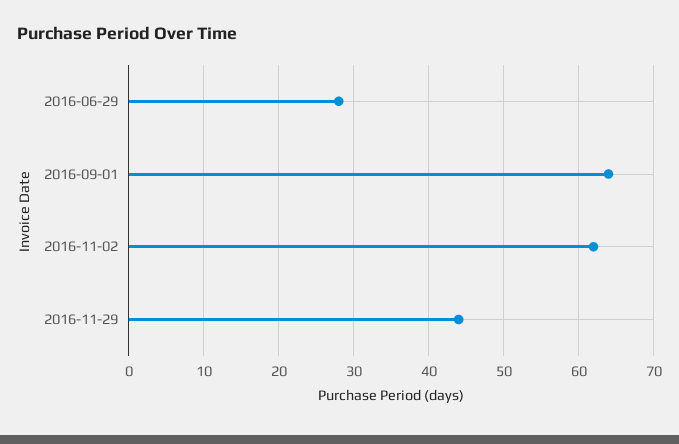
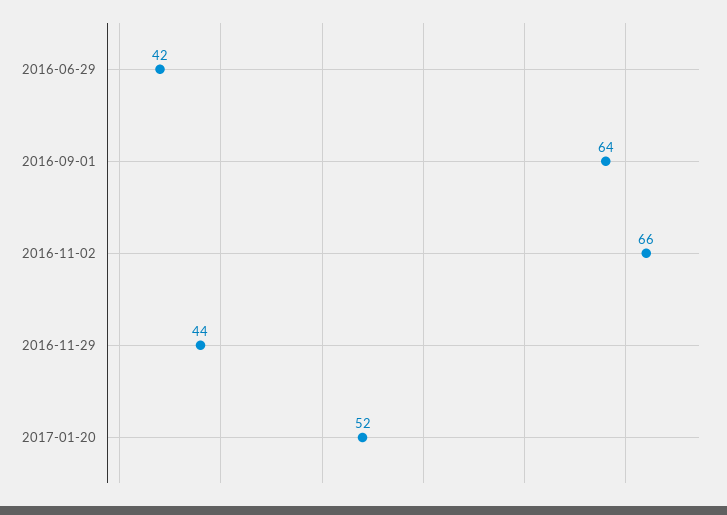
2016-06-29: 28 -> 42
2016-11-02: 62 -> 66
2017-01-20: none -> 52

